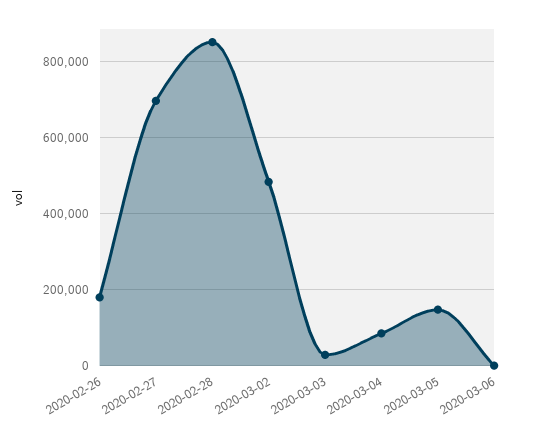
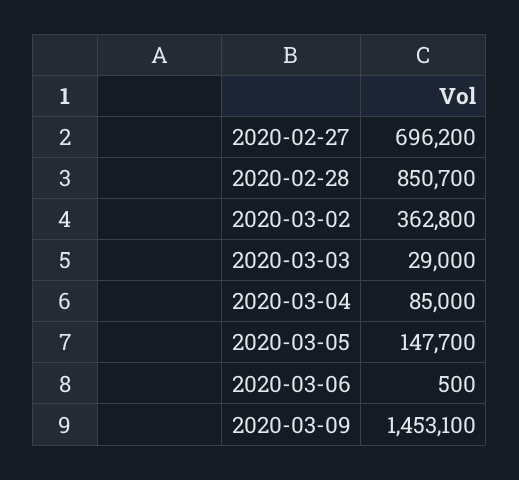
2020-02-26: 180000 -> none
2020-03-02: 480000 -> 362800
2020-03-09: none -> 1453100

